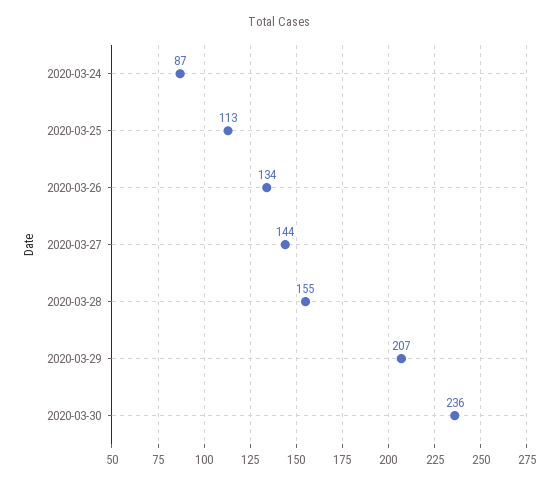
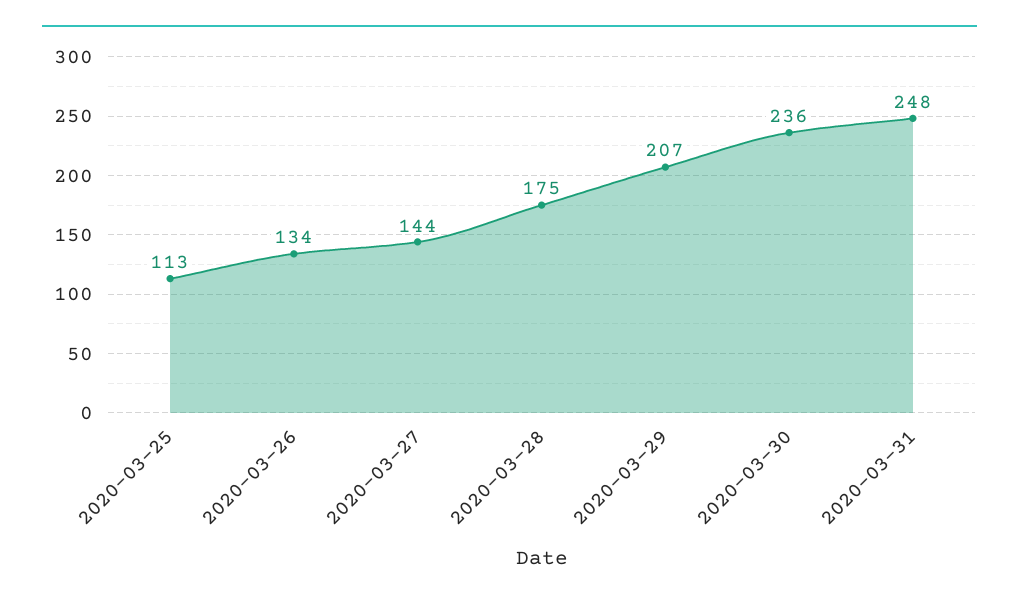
2020-03-24: 87 -> none
2020-03-28: 155 -> 175
2020-03-31: none -> 248

